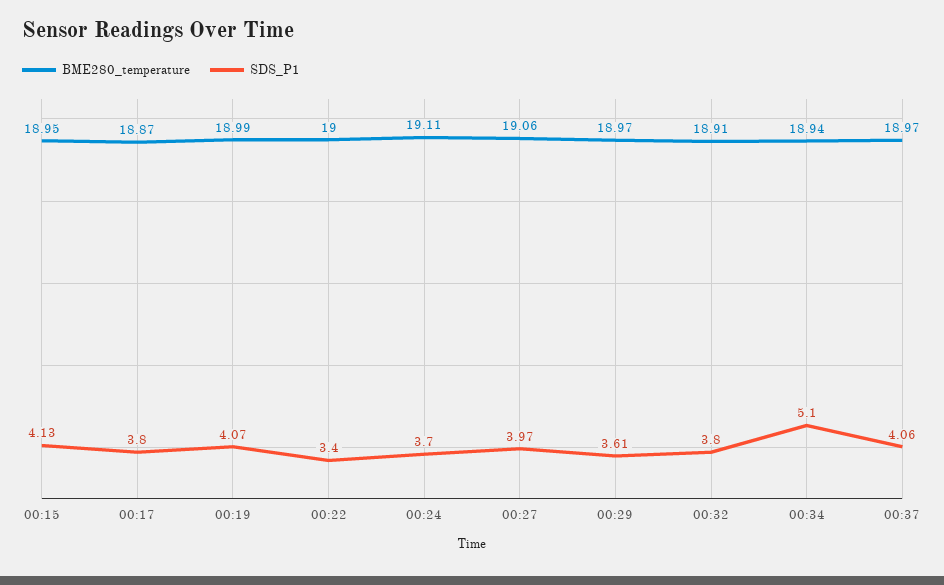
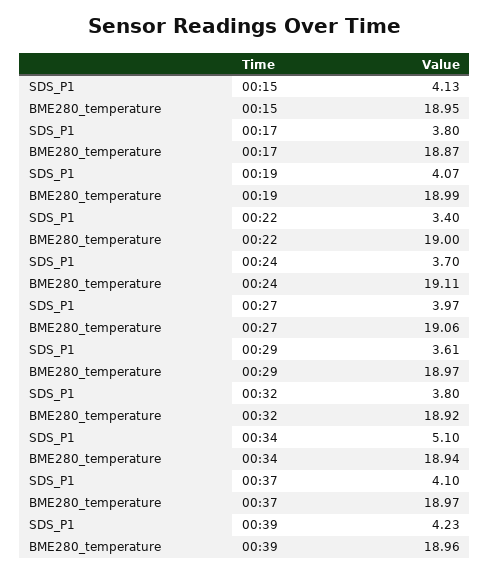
BME280_temperature, 00:32: 18.91 -> 18.92
SDS_P1, 00:37: 4.06 -> 4.1
SDS_P1, 00:39: none -> 4.23
BME280_temperature, 00:39: none -> 18.96

